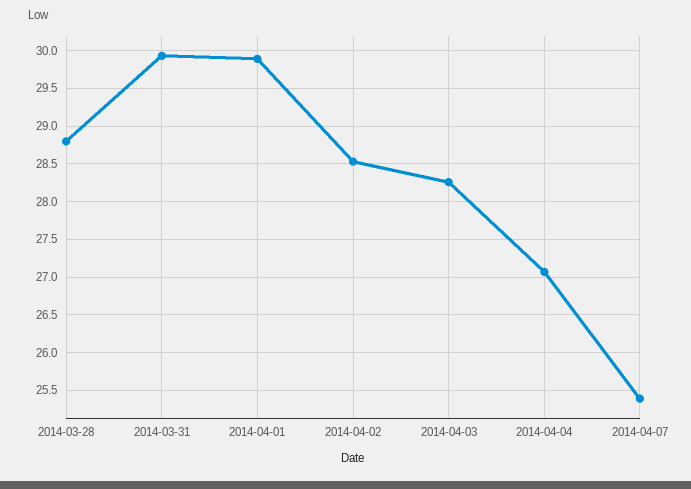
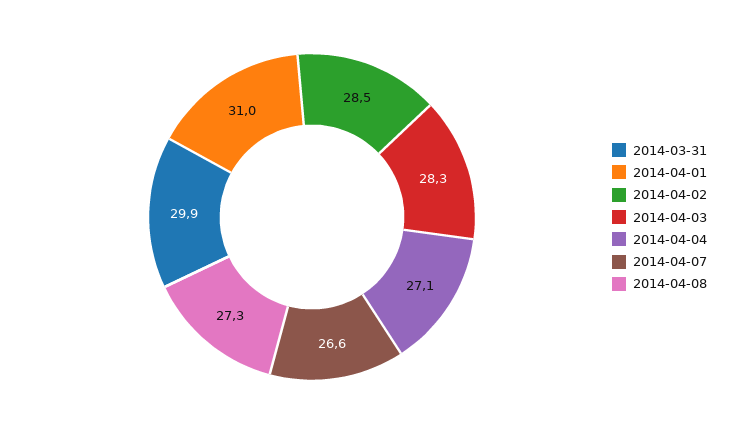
2014-03-28: 28.8 -> none
2014-04-01: 29.9 -> 31
2014-04-07: 25.4 -> 26.6
2014-04-08: none -> 27.3

